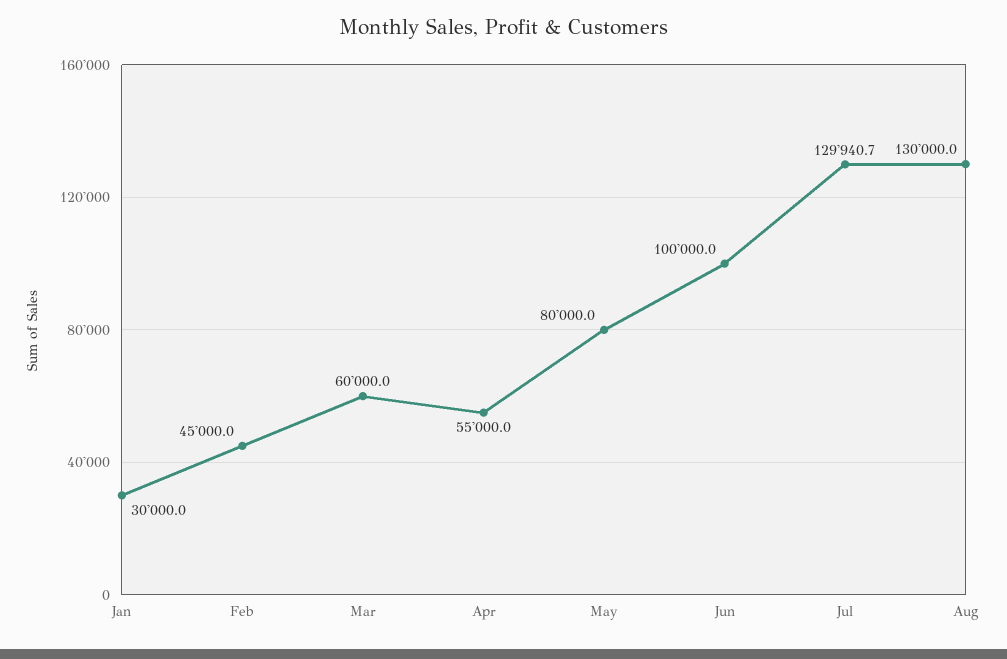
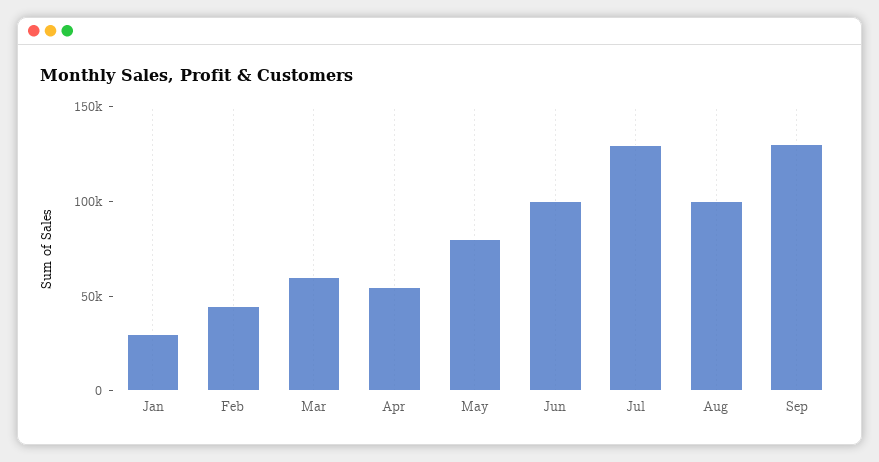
Aug: 130000 -> 100000
Sep: none -> 130000

